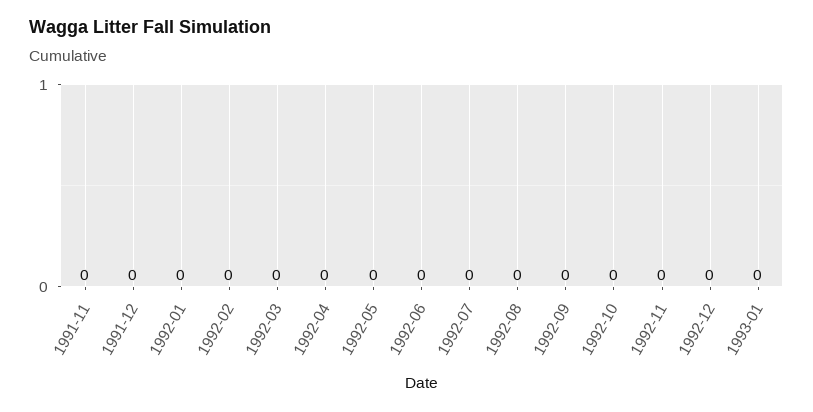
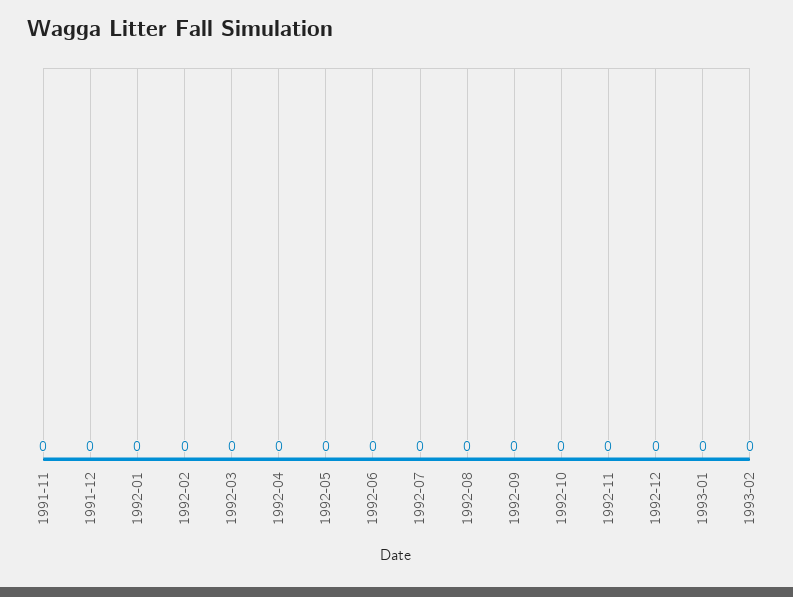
1993-02: none -> 0

